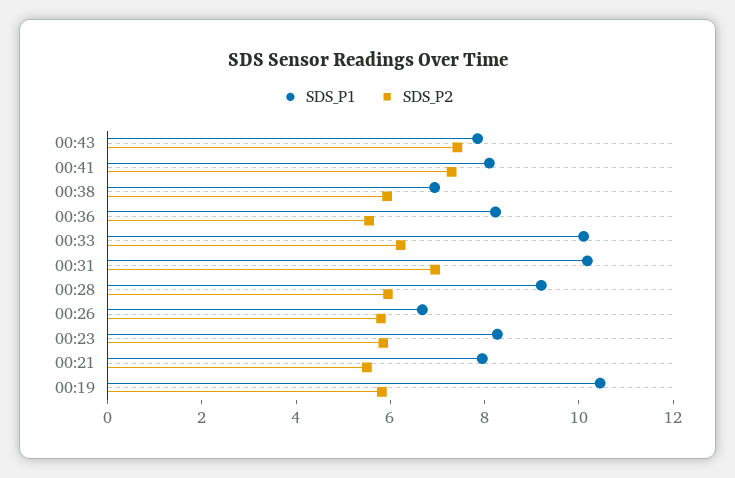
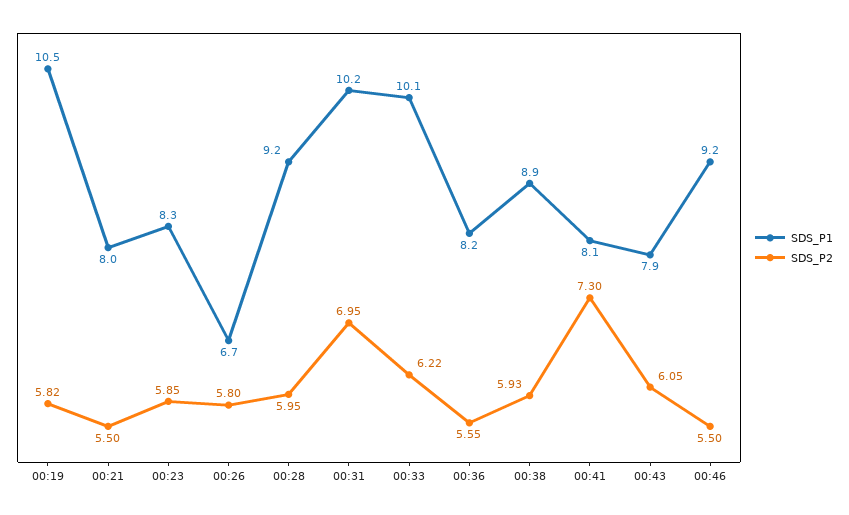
SDS_P2, 00:43: 7.5 -> 6.05
SDS_P1, 00:38: 7 -> 8.9
SDS_P1, 00:46: none -> 9.2
SDS_P2, 00:46: none -> 5.5

